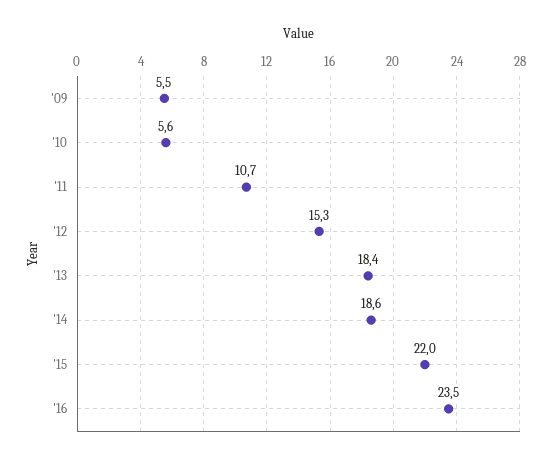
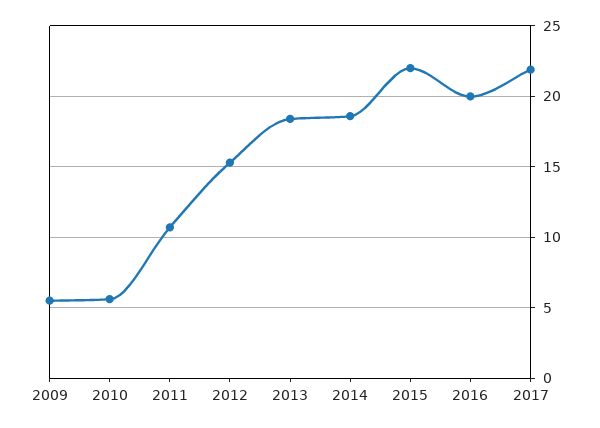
'16: 23.5 -> 20
2017: none -> 22

